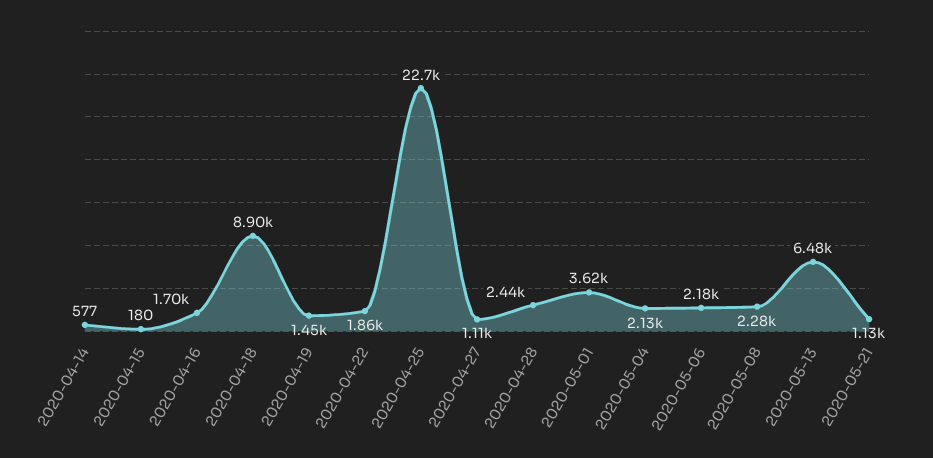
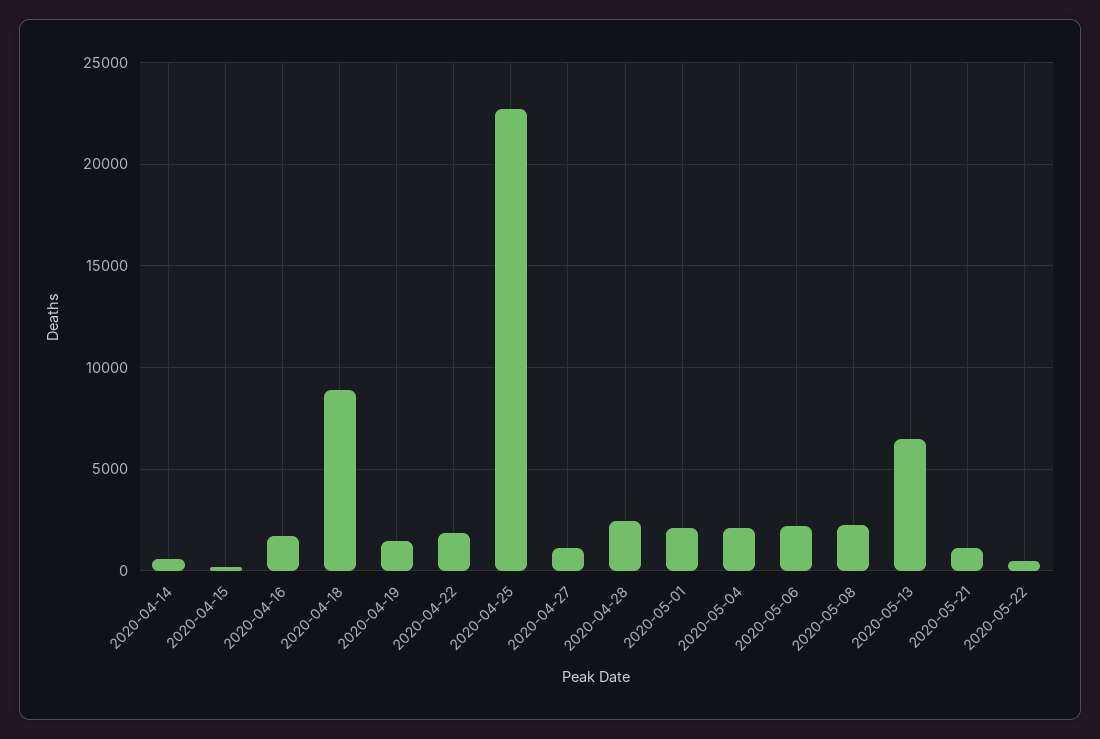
2020-05-01: 3620 -> 2000
2020-05-22: none -> 500

